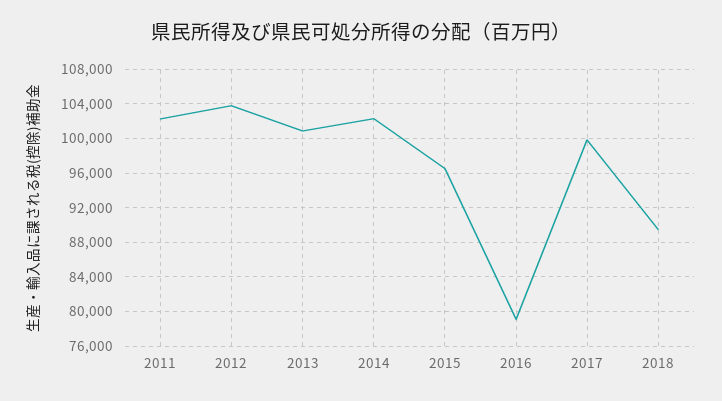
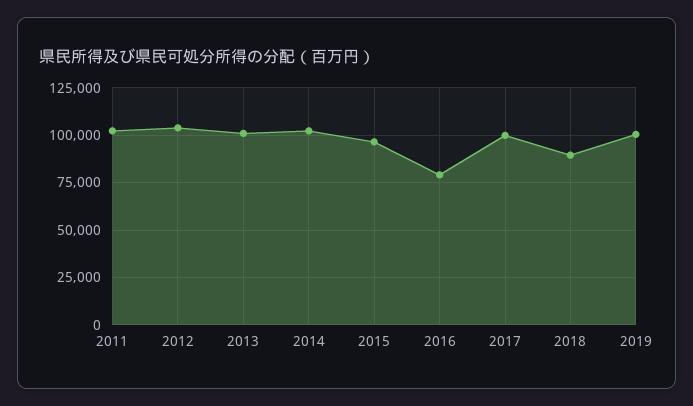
2019: none -> 100000

